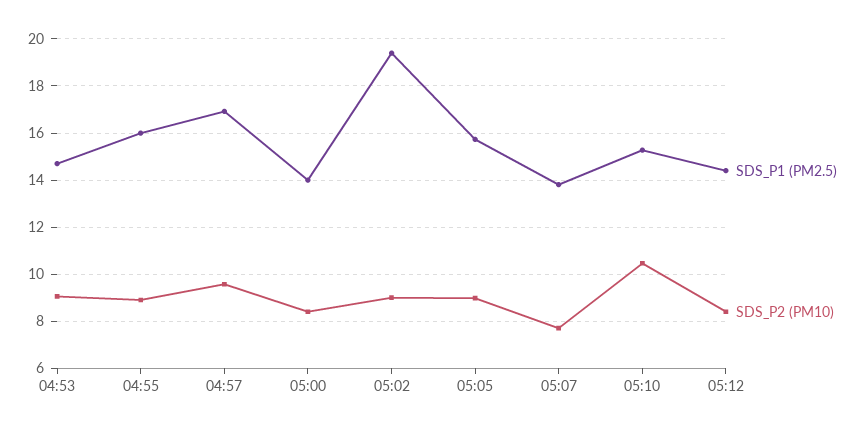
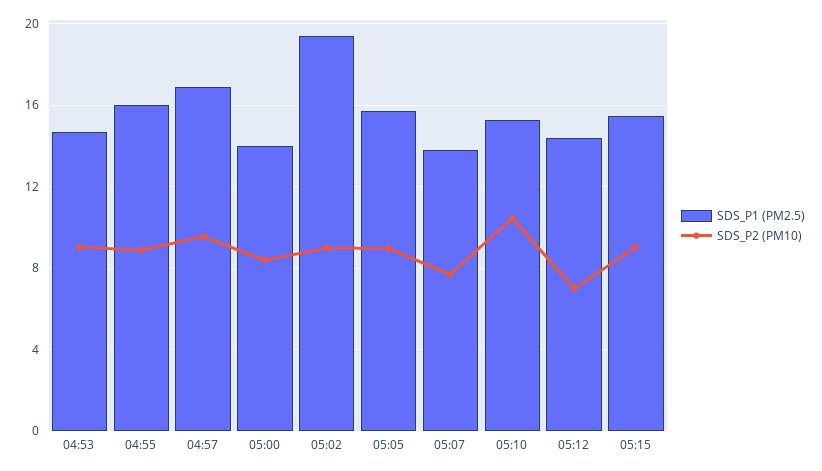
SDS_P2 (PM10), 05:12: 8.5 -> 7
SDS_P1 (PM2.5), 05:15: none -> 15.5
SDS_P2 (PM10), 05:15: none -> 9

